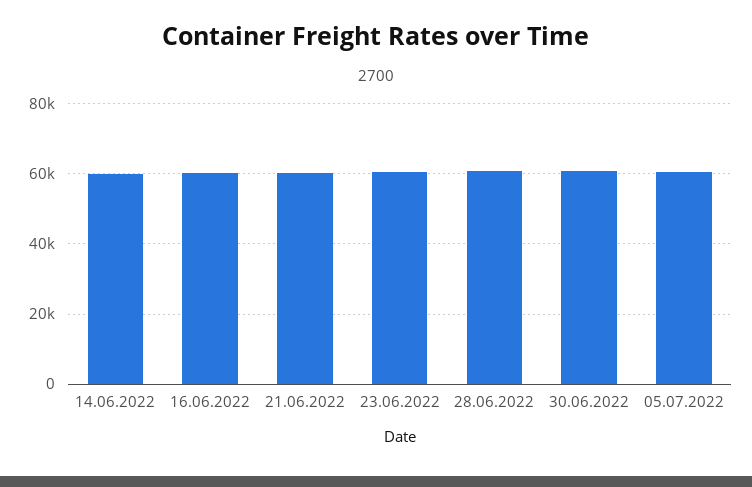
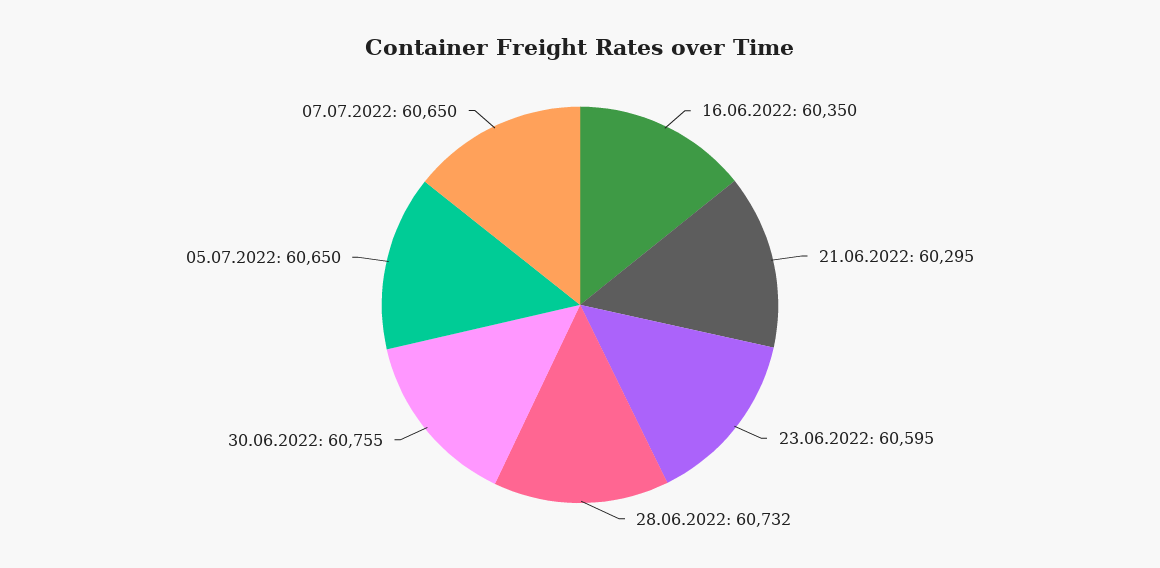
14.06.2022: 60000 -> none
07.07.2022: none -> 60650

